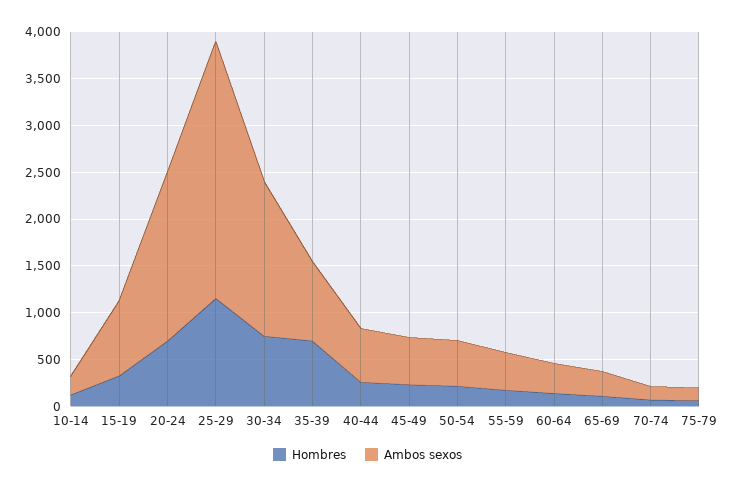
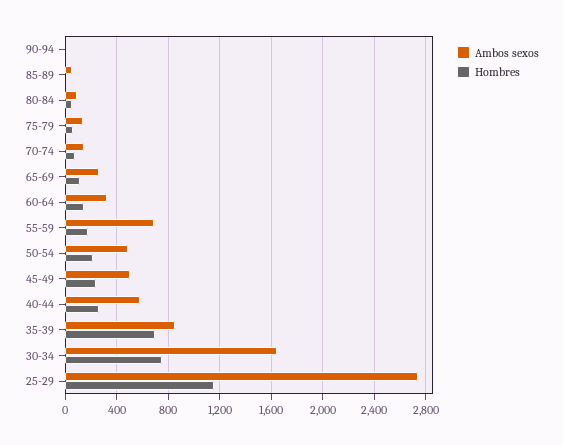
Hombres, 10-14: 100 -> none
Ambos sexos, 10-14: 200 -> none
Hombres, 15-19: 300 -> none
Ambos sexos, 15-19: 800 -> none
Hombres, 20-24: 700 -> none
Ambos sexos, 20-24: 1800 -> none
Ambos sexos, 55-59: 400 -> 700
Ambos sexos, 90-94: none -> 0
Hombres, 90-94: none -> 0
Ambos sexos, 85-89: none -> 50
Hombres, 85-89: none -> 0
Ambos sexos, 80-84: none -> 100
Hombres, 80-84: none -> 50

